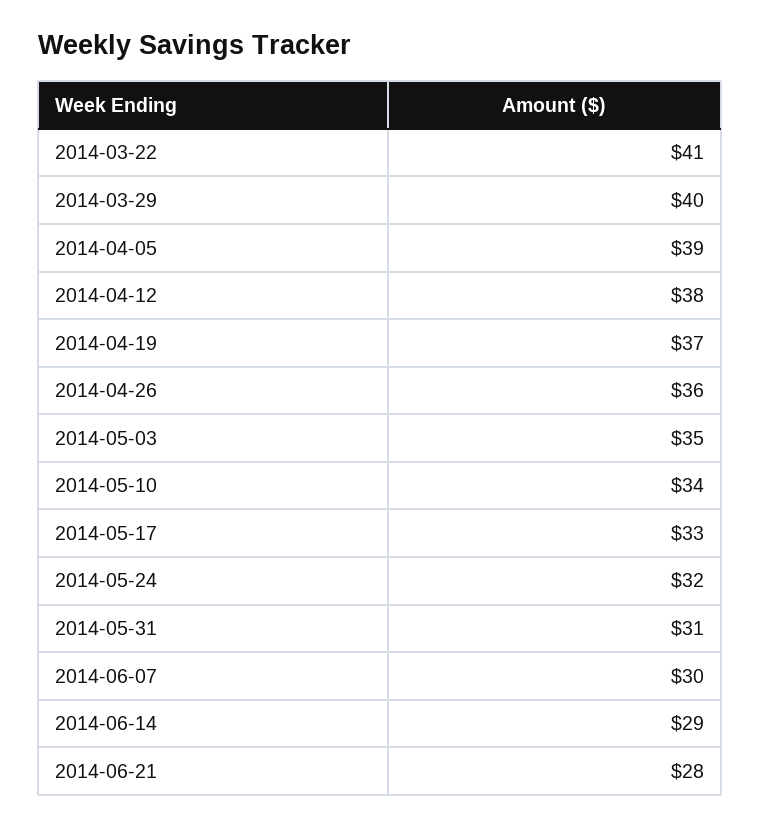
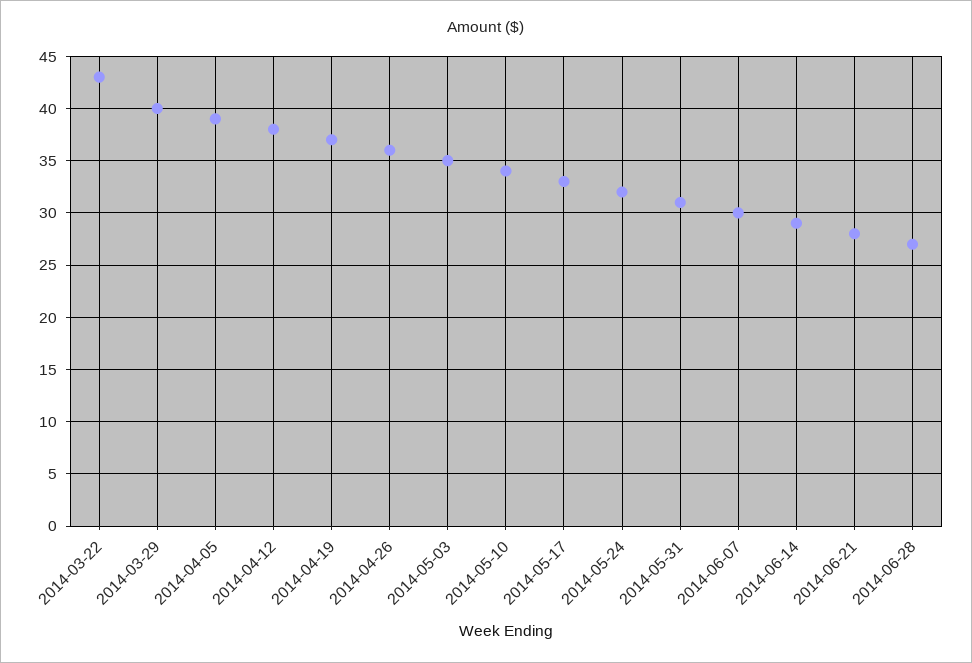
2014-03-22: 41 -> 43
2014-06-28: none -> 27

